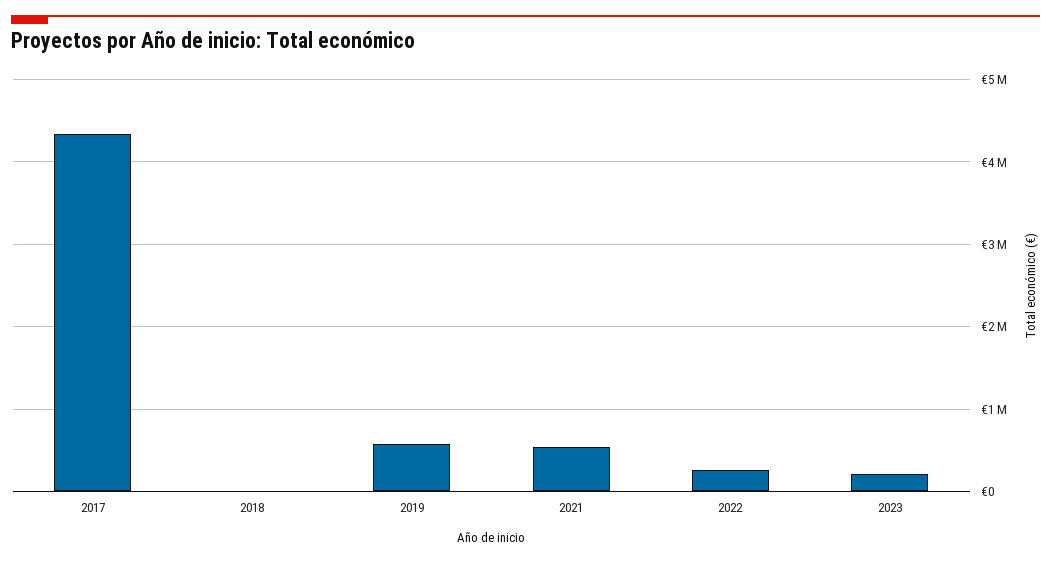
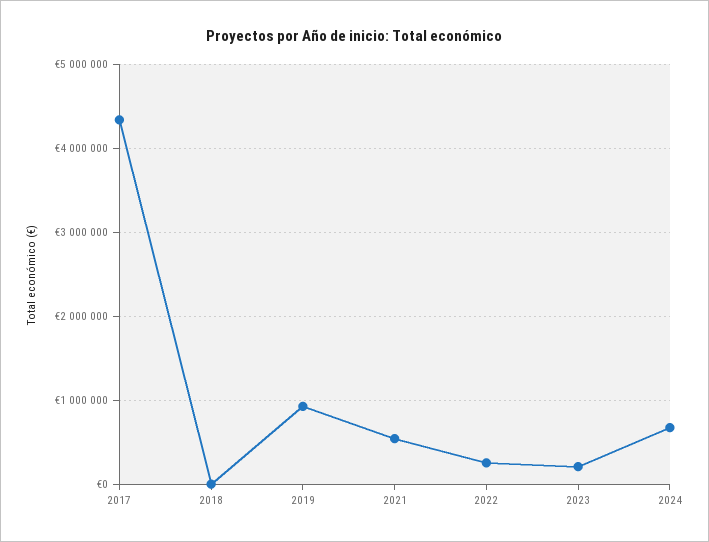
2019: 600000 -> 900000
2024: none -> 700000

